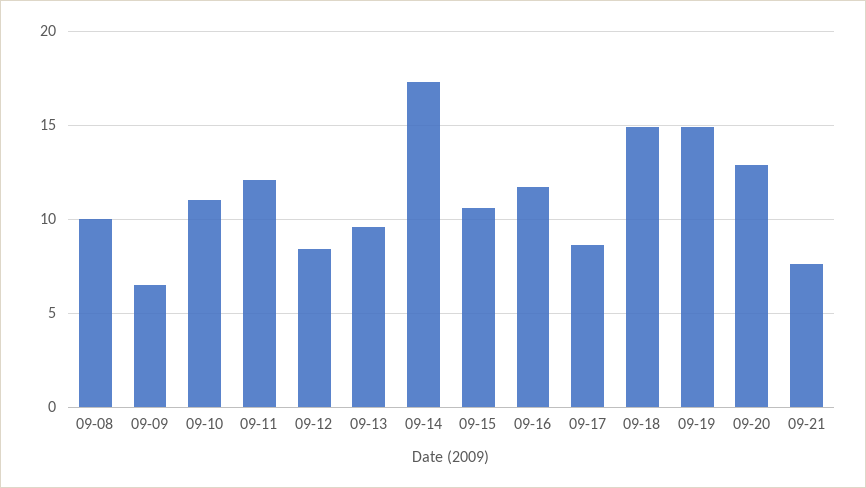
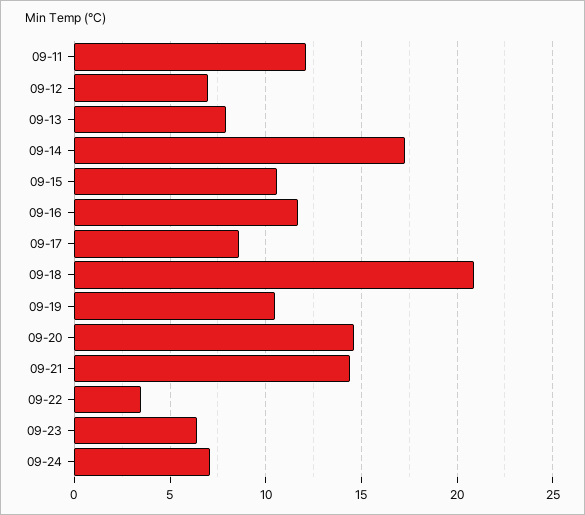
09-08: 10 -> none
09-09: 6.5 -> none
09-10: 11 -> none
09-12: 8.5 -> 7
09-13: 9.5 -> 8
09-18: 15 -> 21
09-19: 15 -> 10.5
09-20: 13 -> 14.5
09-21: 7.5 -> 14.5
09-22: none -> 3.5
09-23: none -> 6.5
09-24: none -> 7

